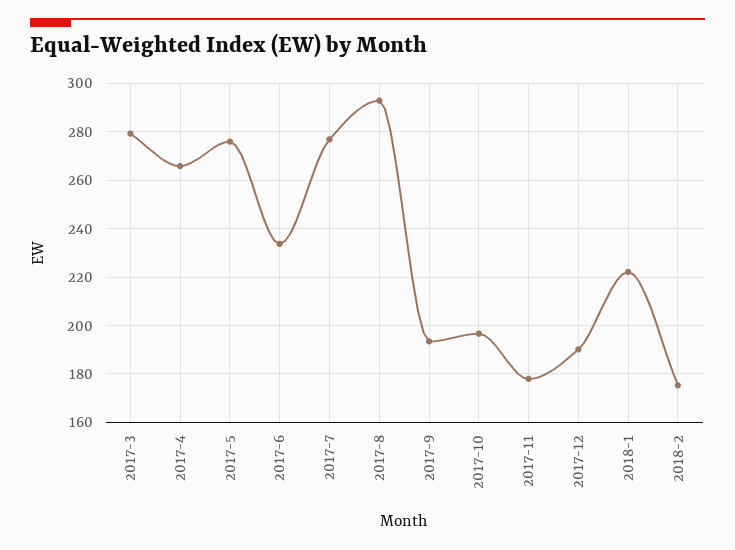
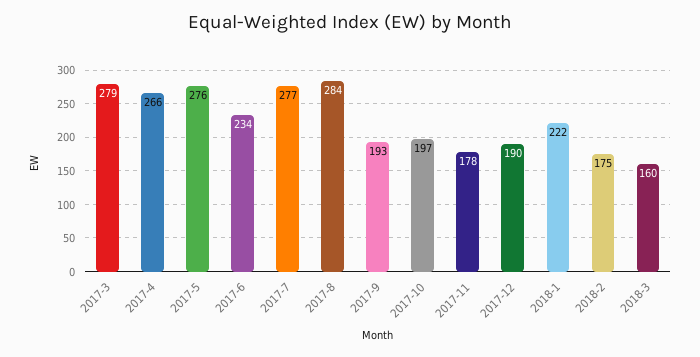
2017-8: 292.5 -> 284
2018-3: none -> 160

